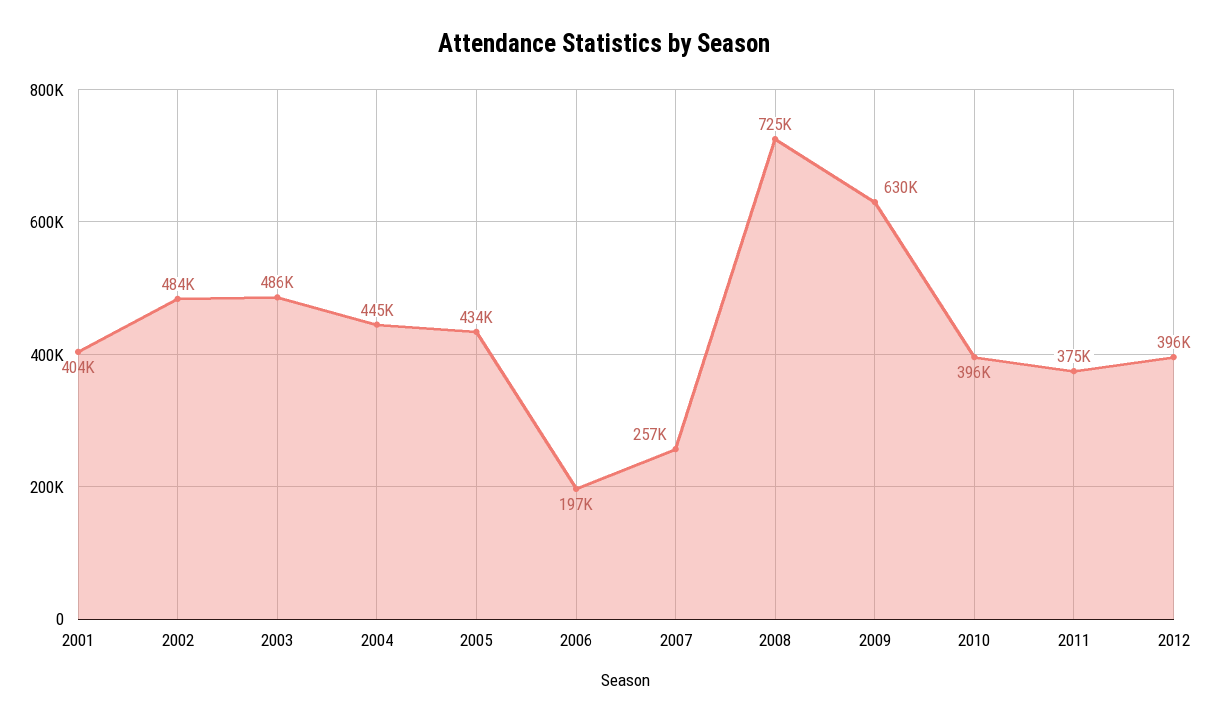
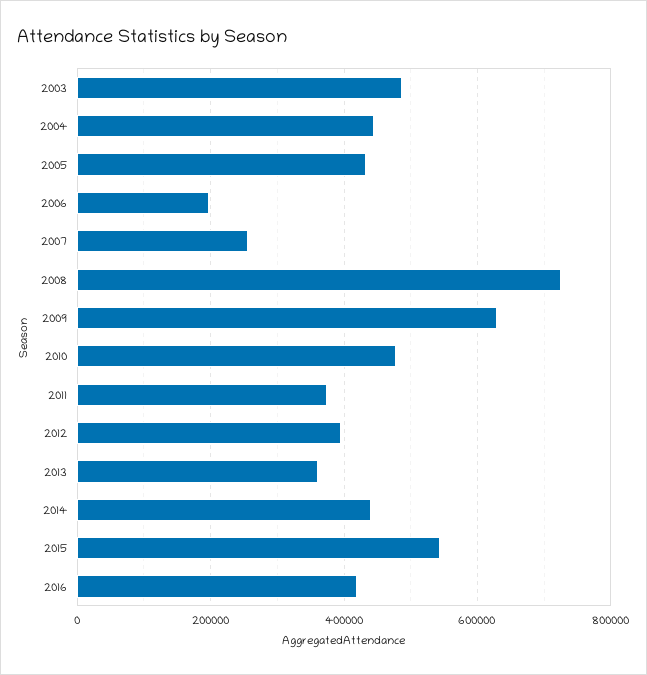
2001: 404000 -> none
2002: 484000 -> none
2010: 396000 -> 480000
2013: none -> 360000
2014: none -> 440000
2015: none -> 540000
2016: none -> 420000

